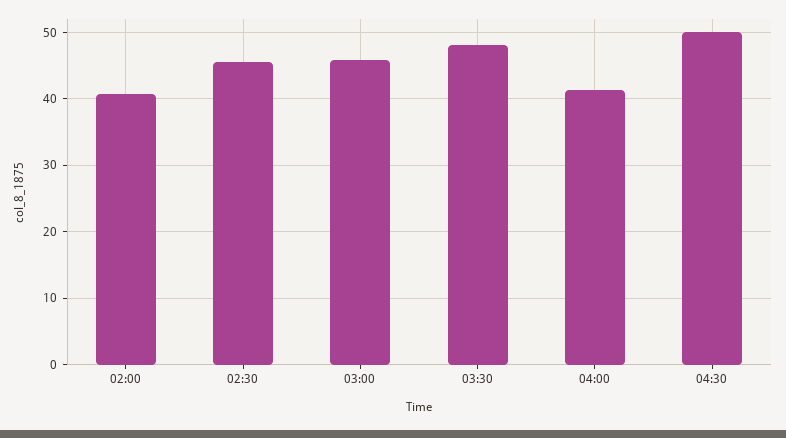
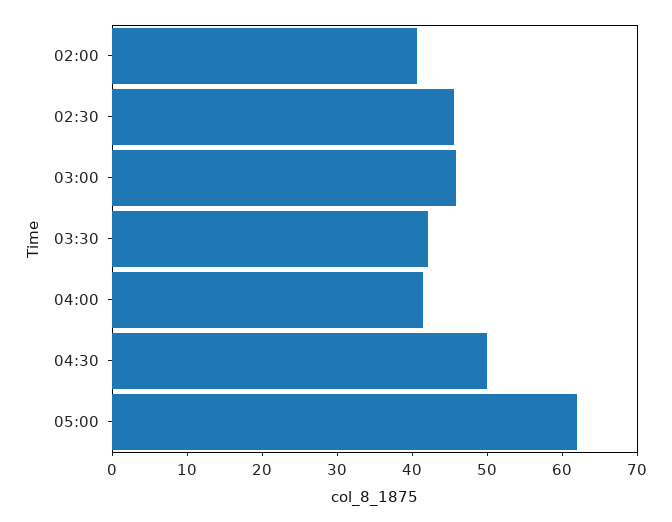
03:30: 48 -> 42
05:00: none -> 62

